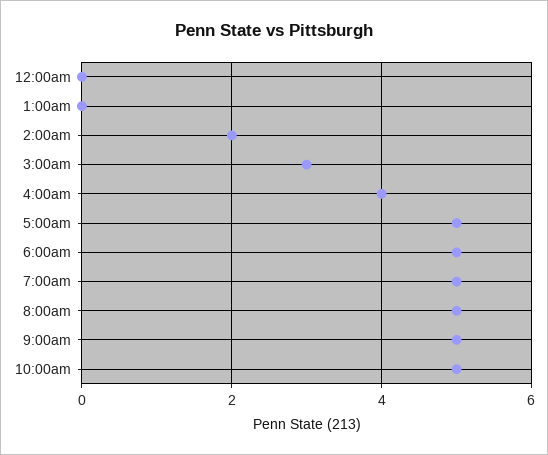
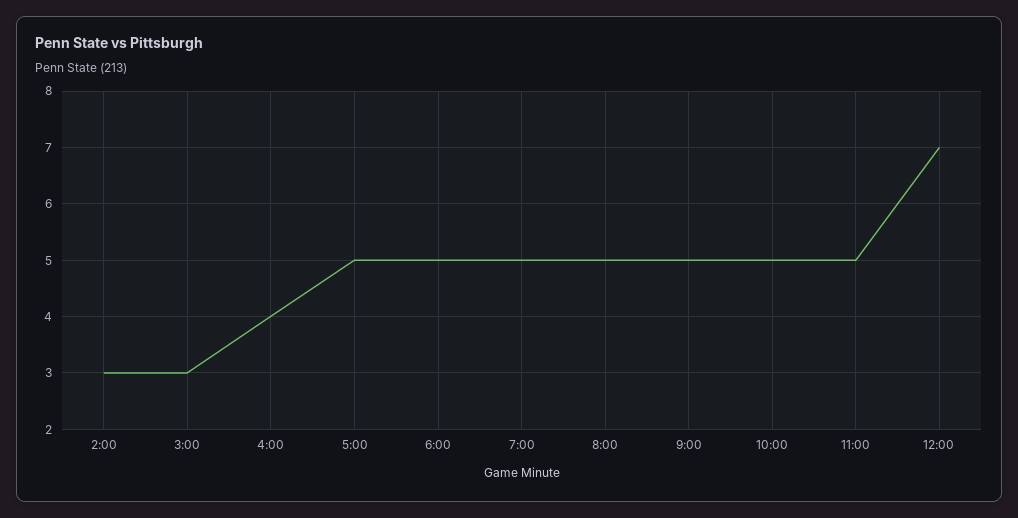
12:00am: 0 -> none
1:00am: 0 -> none
2:00am: 2 -> 3
11:00: none -> 5
12:00: none -> 7

